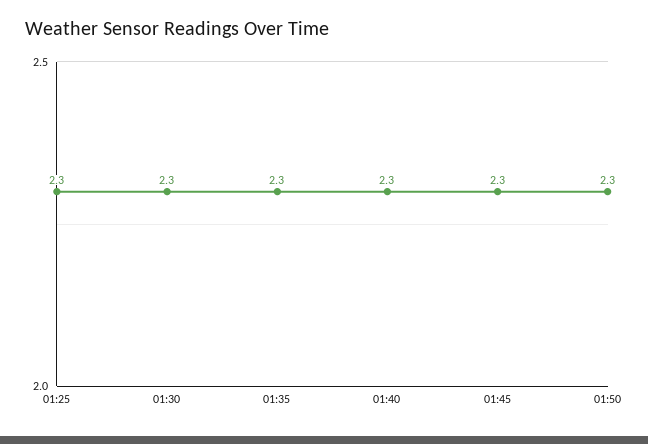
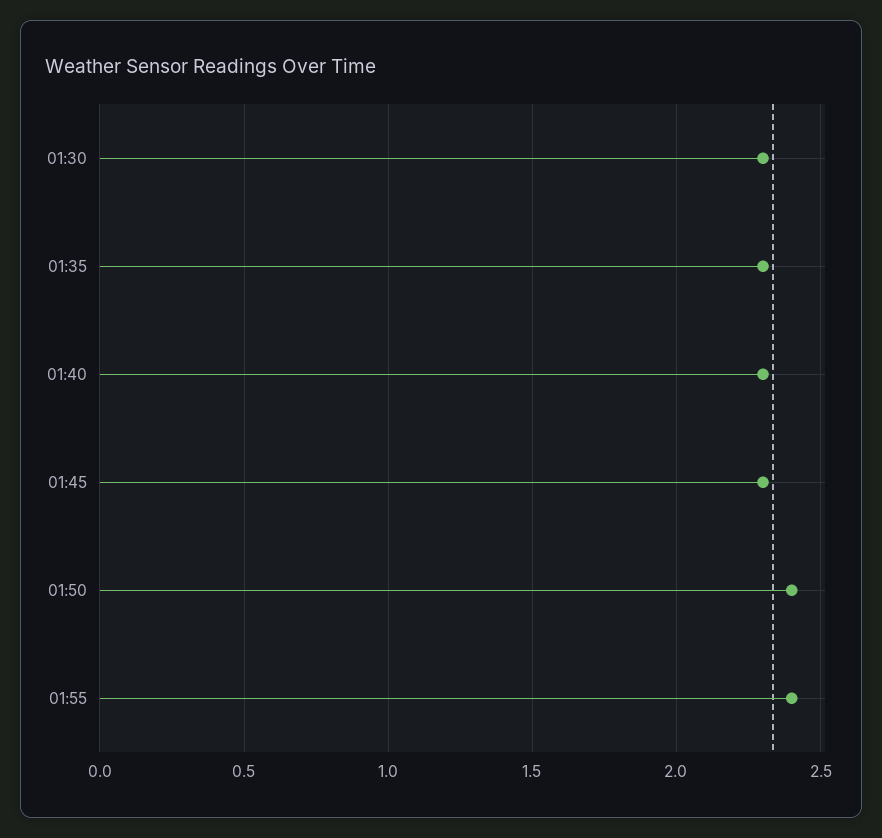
01:25: 2.3 -> none
01:50: 2.3 -> 2.4
01:55: none -> 2.4

